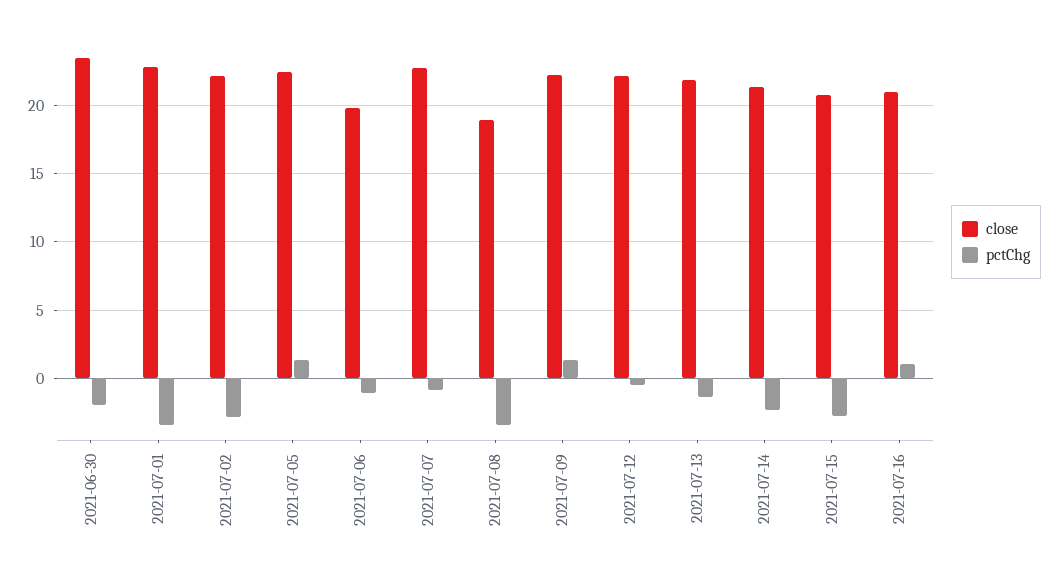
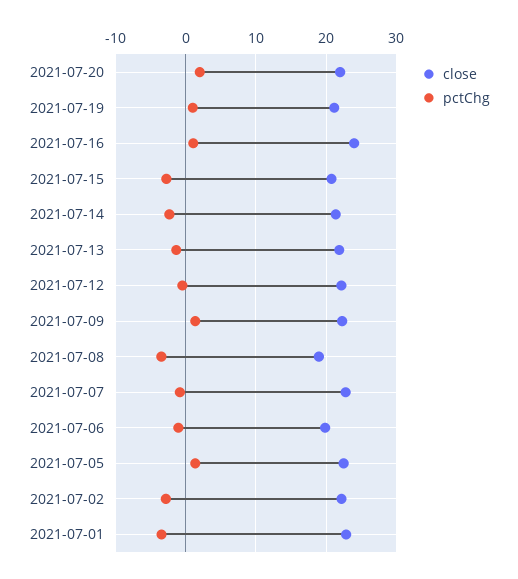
close, 2021-06-30: 23.5 -> none
pctChg, 2021-06-30: -2 -> none
close, 2021-07-16: 21 -> 24
close, 2021-07-20: none -> 22
pctChg, 2021-07-20: none -> 2
close, 2021-07-19: none -> 21
pctChg, 2021-07-19: none -> 1

